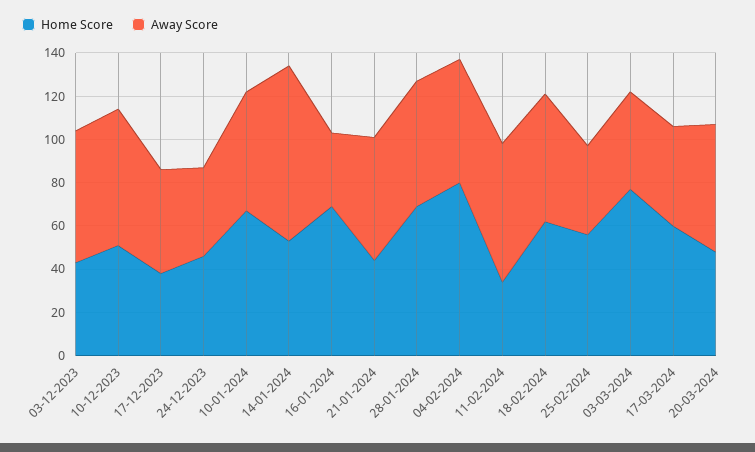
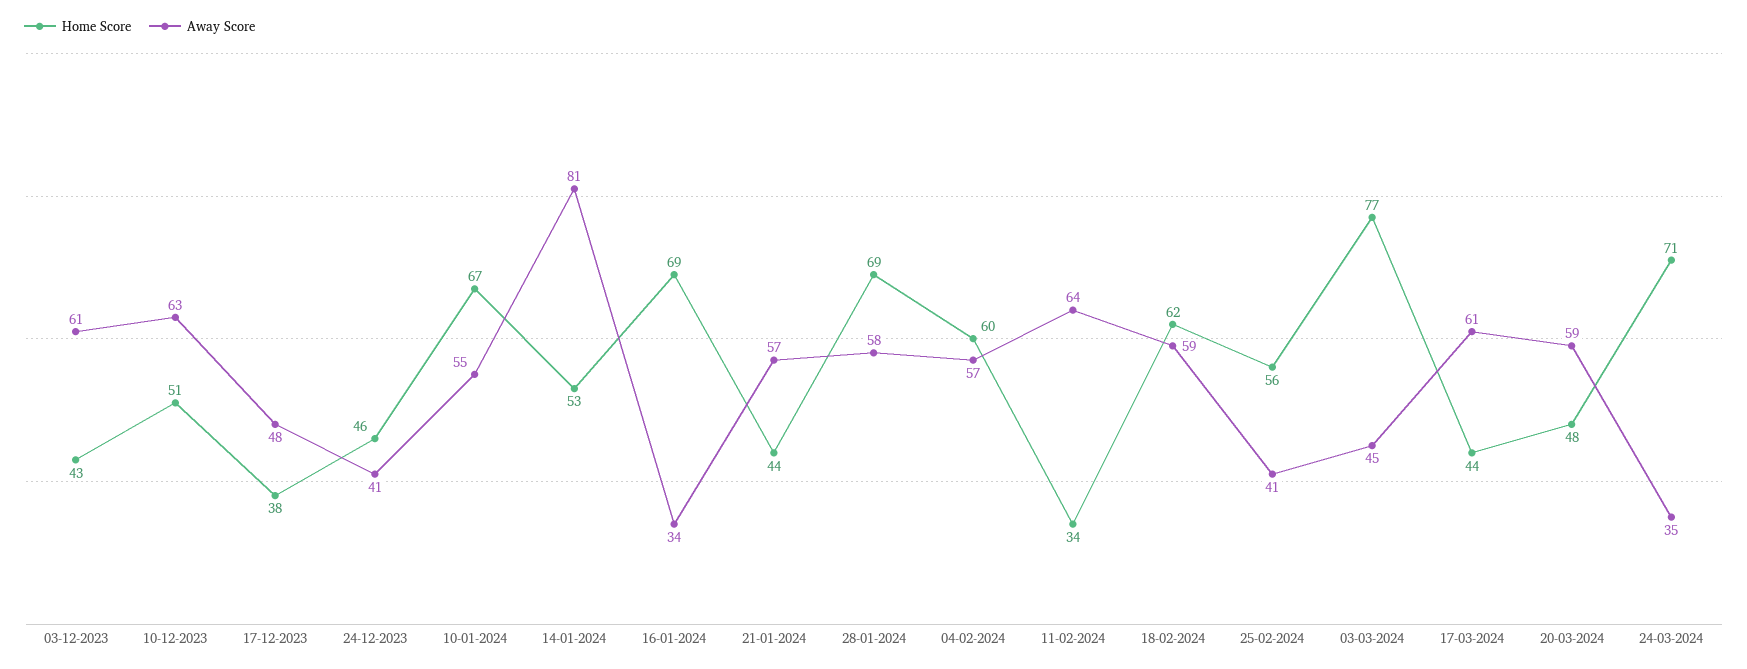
Home Score, 04-02-2024: 80 -> 60
Home Score, 17-03-2024: 60 -> 44
Away Score, 17-03-2024: 45 -> 61
Home Score, 24-03-2024: none -> 71
Away Score, 24-03-2024: none -> 35

